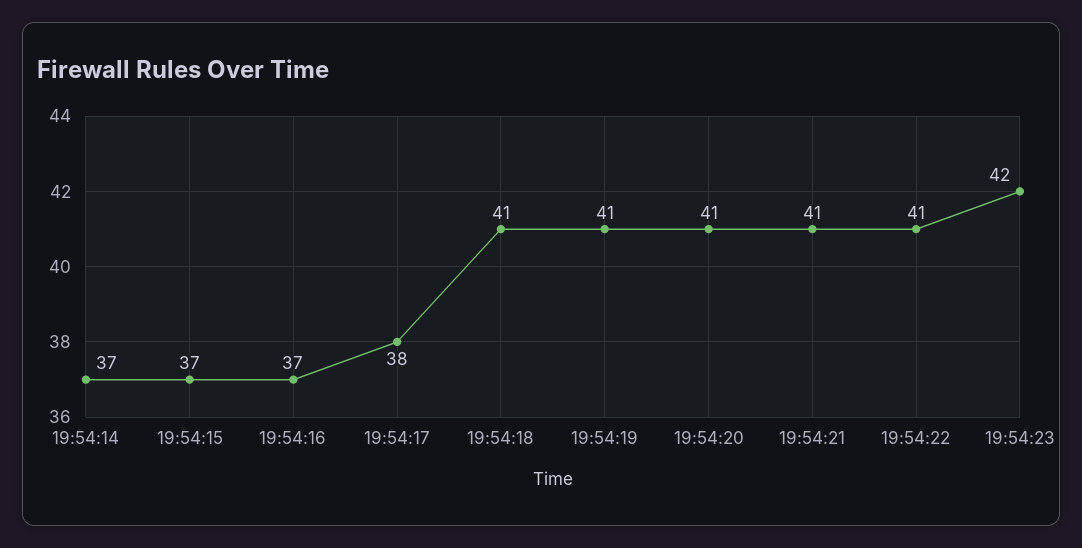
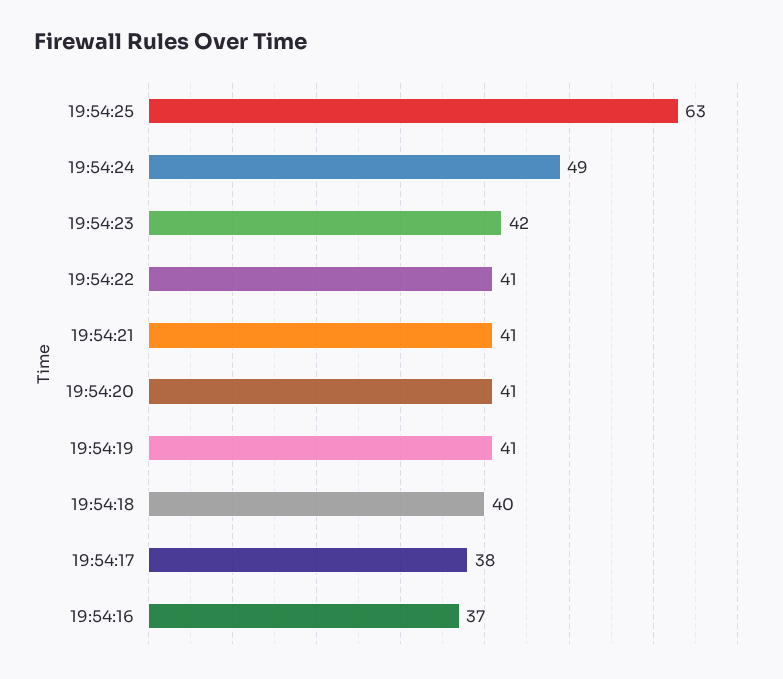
19:54:14: 37 -> none
19:54:15: 37 -> none
19:54:18: 41 -> 40
19:54:25: none -> 63
19:54:24: none -> 49

